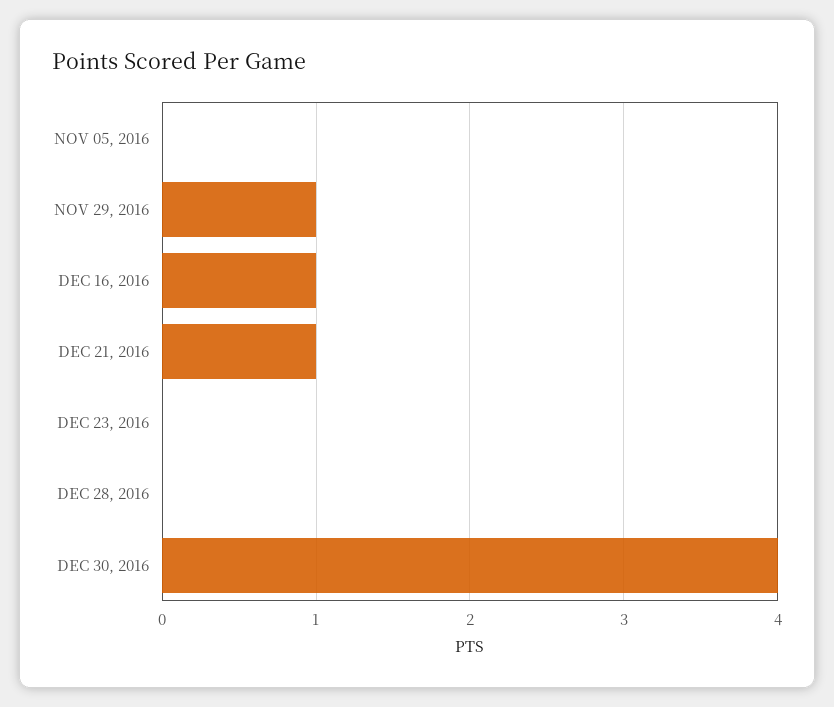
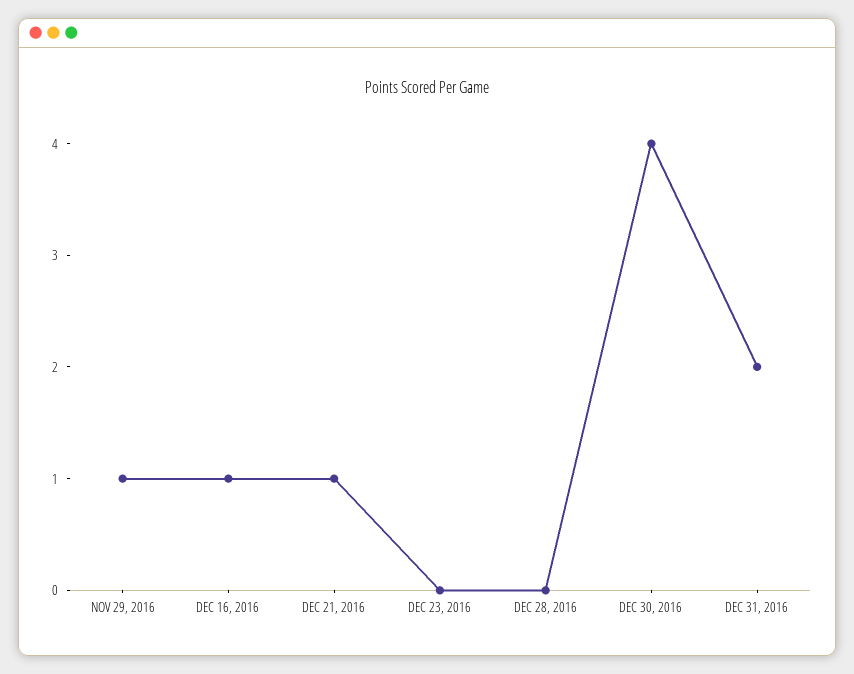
NOV 05, 2016: 0 -> none
DEC 31, 2016: none -> 2

